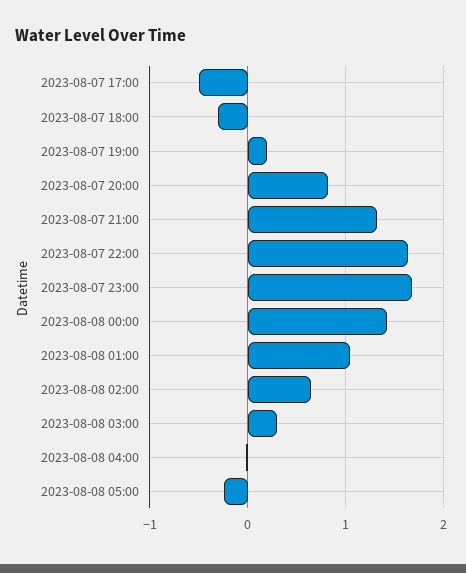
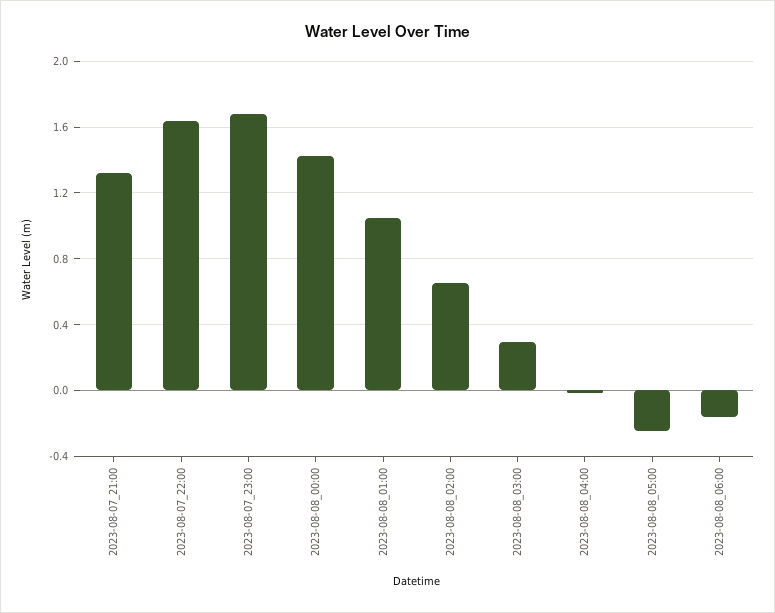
2023-08-07 17:00: -0.5 -> none
2023-08-07 18:00: -0.3 -> none
2023-08-07 19:00: 0.2 -> none
2023-08-07 20:00: 0.8 -> none
2023-08-08_06:00: none -> -0.15

